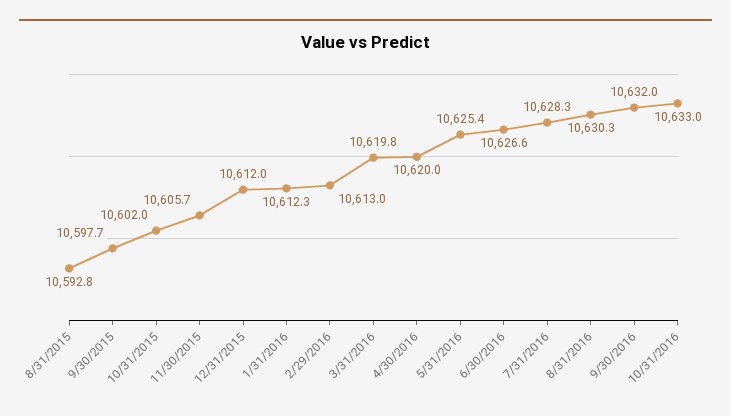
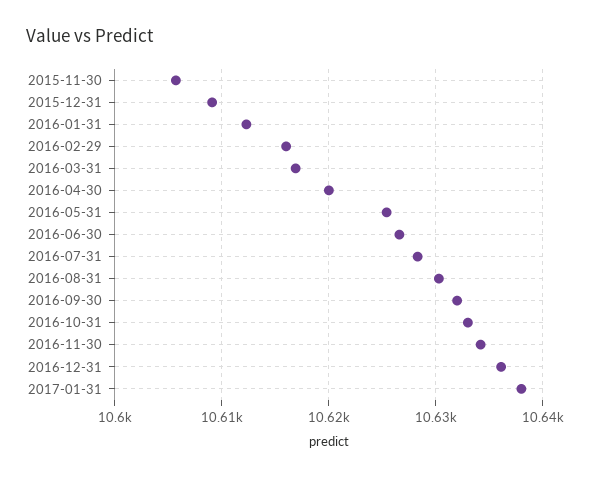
8/31/2015: 10592.8 -> none
9/30/2015: 10597.7 -> none
10/31/2015: 10602 -> none
12/31/2015: 10612 -> 10609
2/29/2016: 10613 -> 10616
3/31/2016: 10619.8 -> 10617
2016-11-30: none -> 10634
2016-12-31: none -> 10636
2017-01-31: none -> 10638

